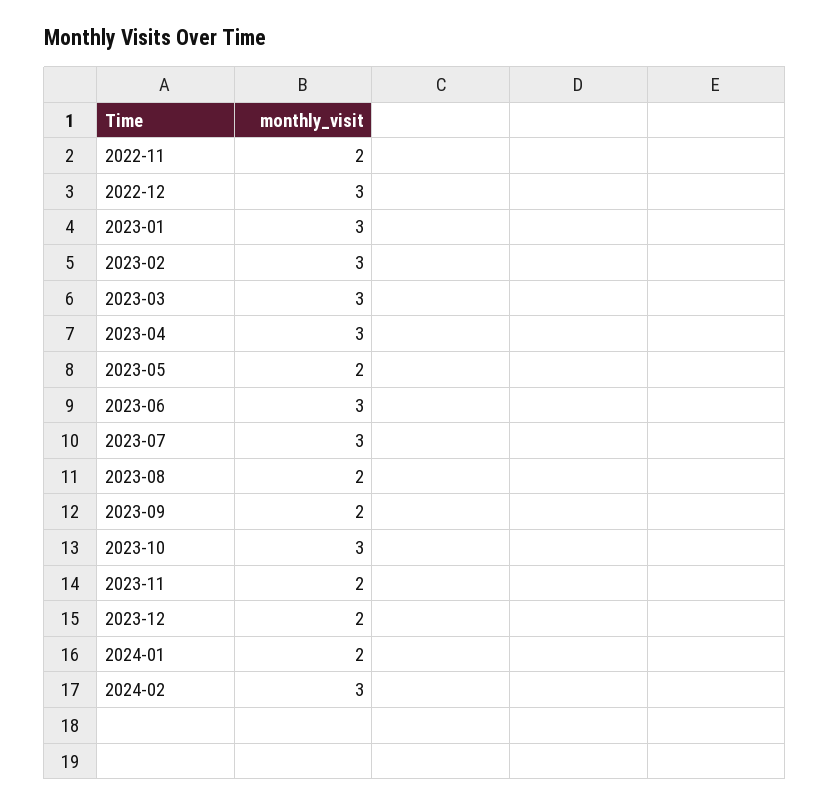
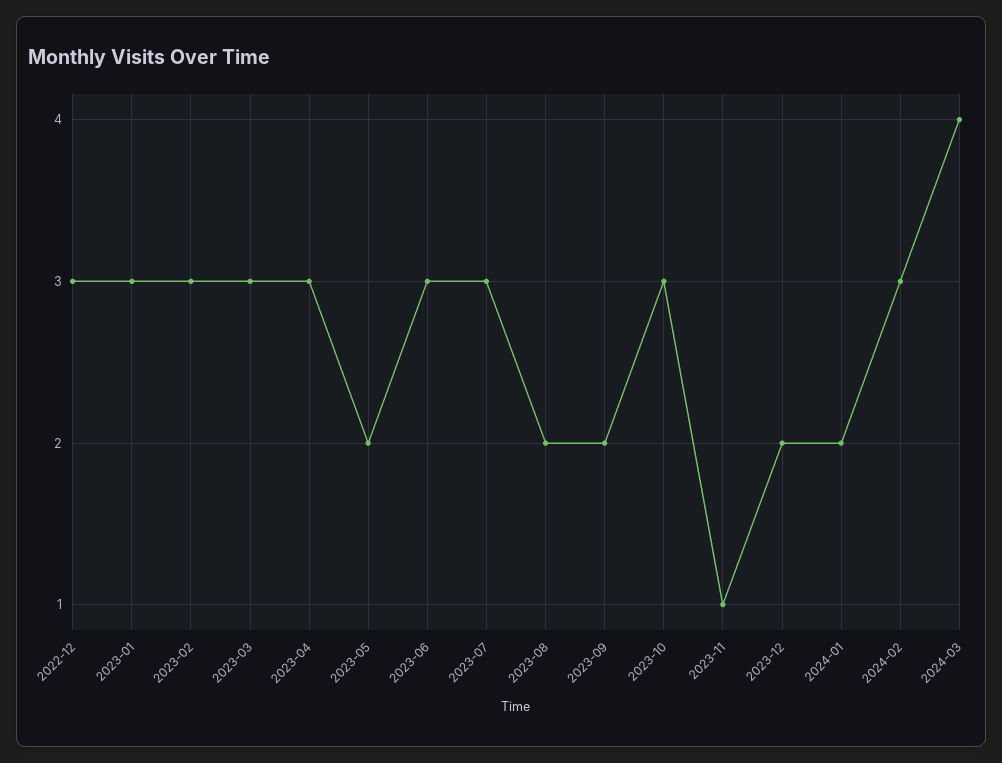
2022-11: 2 -> none
2023-11: 2 -> 1
2024-03: none -> 4

